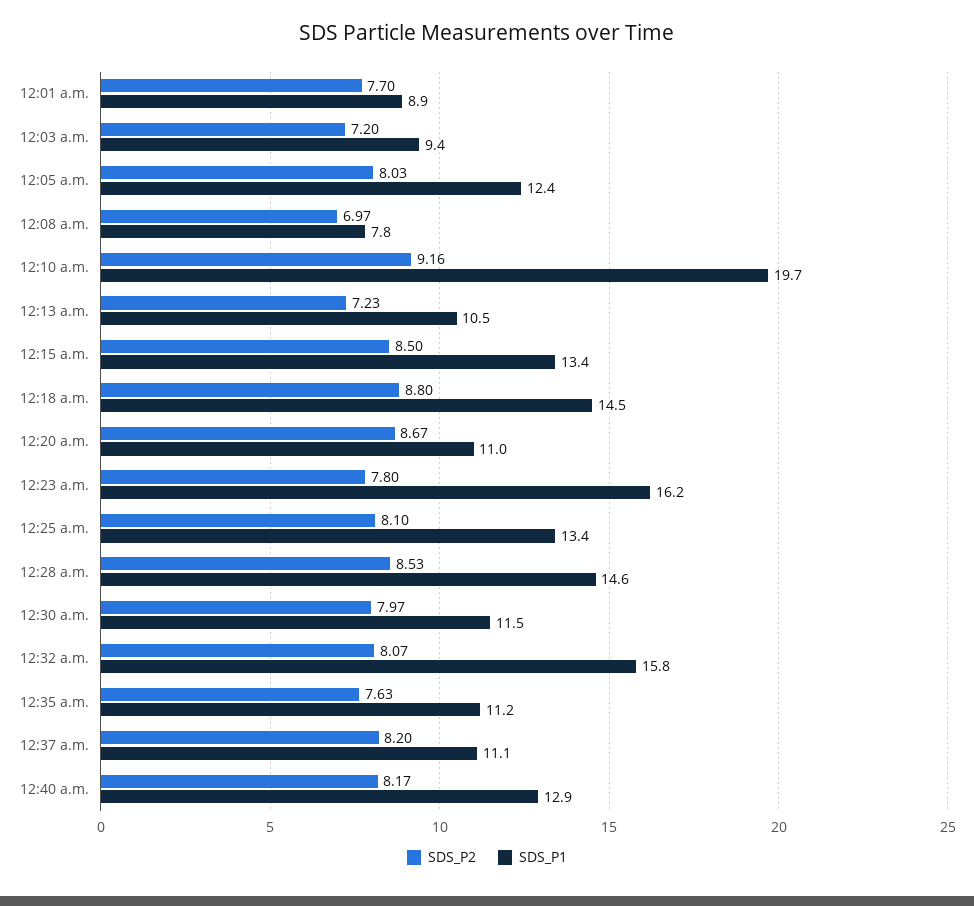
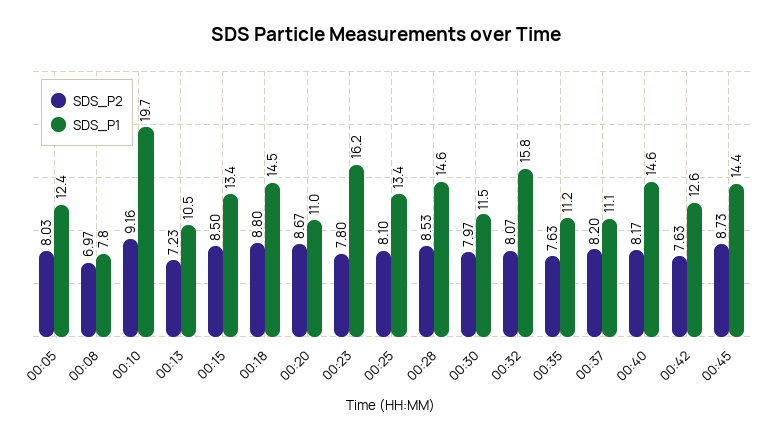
SDS_P2, 12:01 a.m.: 7.7 -> none
SDS_P1, 12:01 a.m.: 8.9 -> none
SDS_P2, 12:03 a.m.: 7.2 -> none
SDS_P1, 12:03 a.m.: 9.4 -> none
SDS_P1, 12:40 a.m.: 12.9 -> 14.6
SDS_P2, 00:42: none -> 7.63
SDS_P1, 00:42: none -> 12.6
SDS_P2, 00:45: none -> 8.73
SDS_P1, 00:45: none -> 14.4

